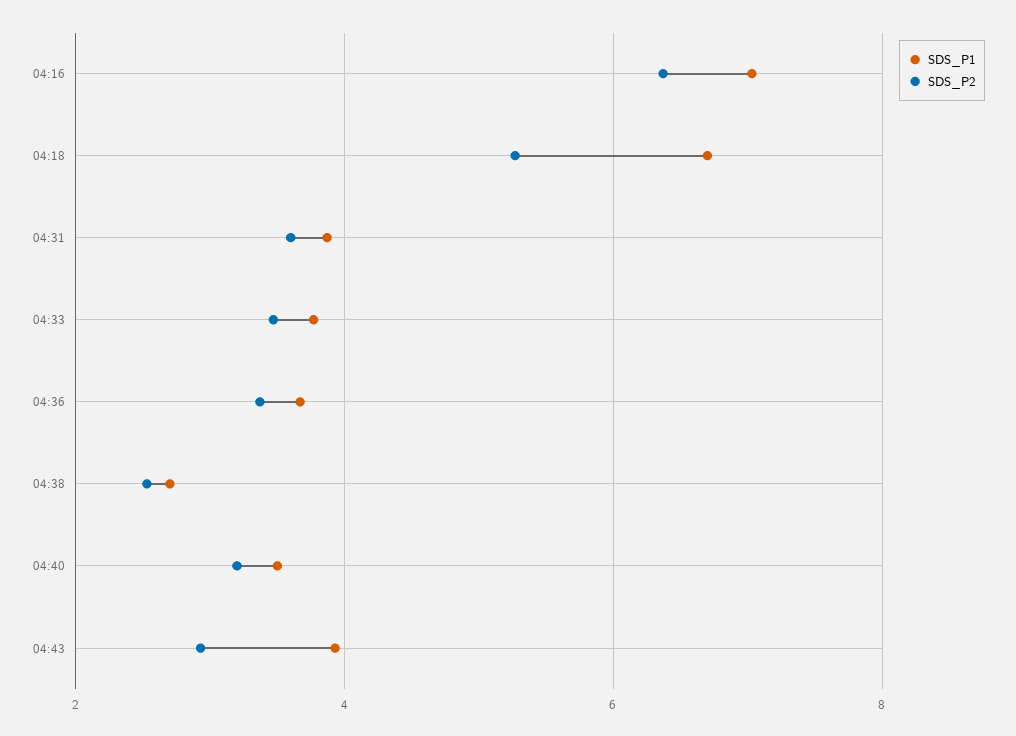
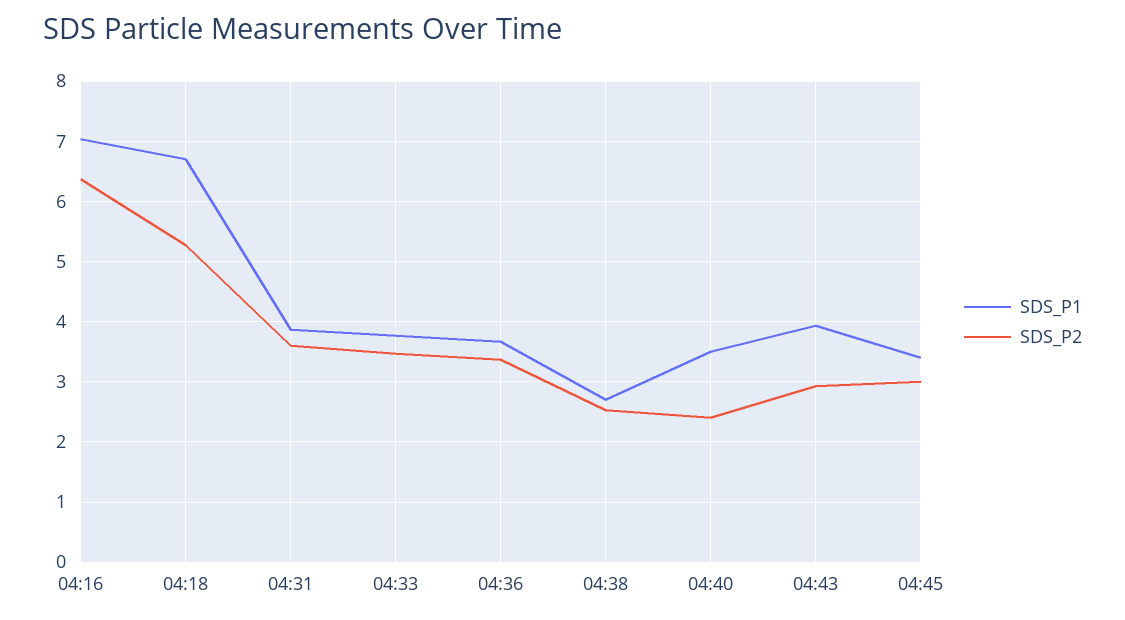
SDS_P2, 04:40: 3.2 -> 2.4
SDS_P1, 04:45: none -> 3.4
SDS_P2, 04:45: none -> 3

